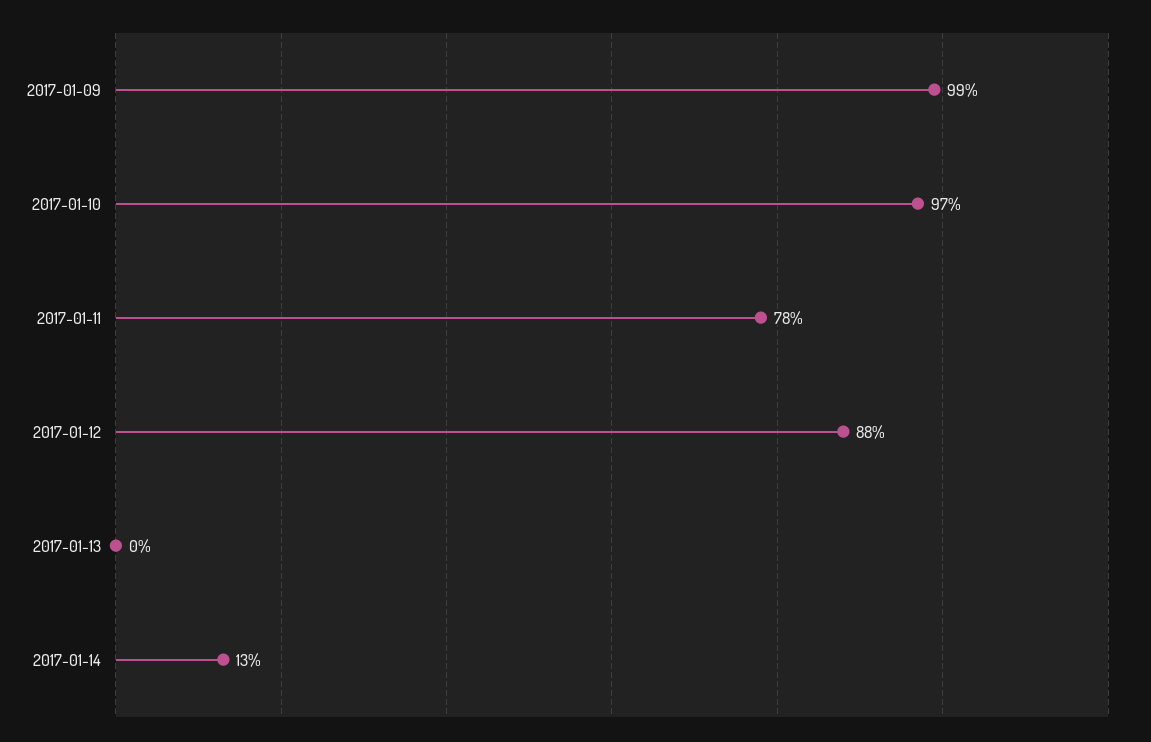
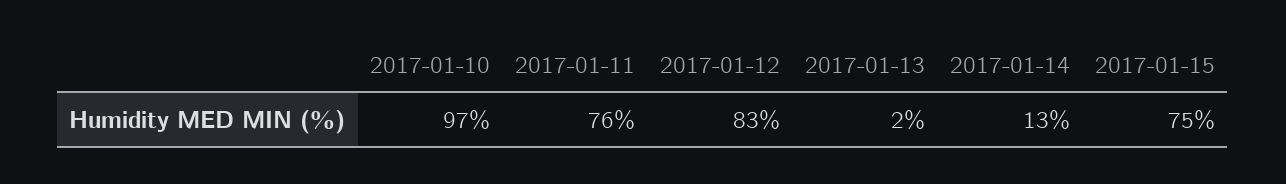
2017-01-09: 99 -> none
2017-01-11: 78 -> 76
2017-01-12: 88 -> 83
2017-01-13: 0 -> 2
2017-01-15: none -> 75

